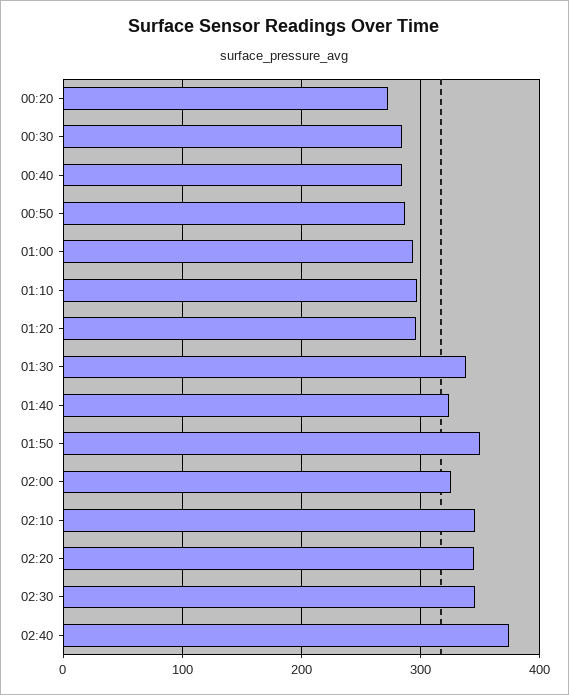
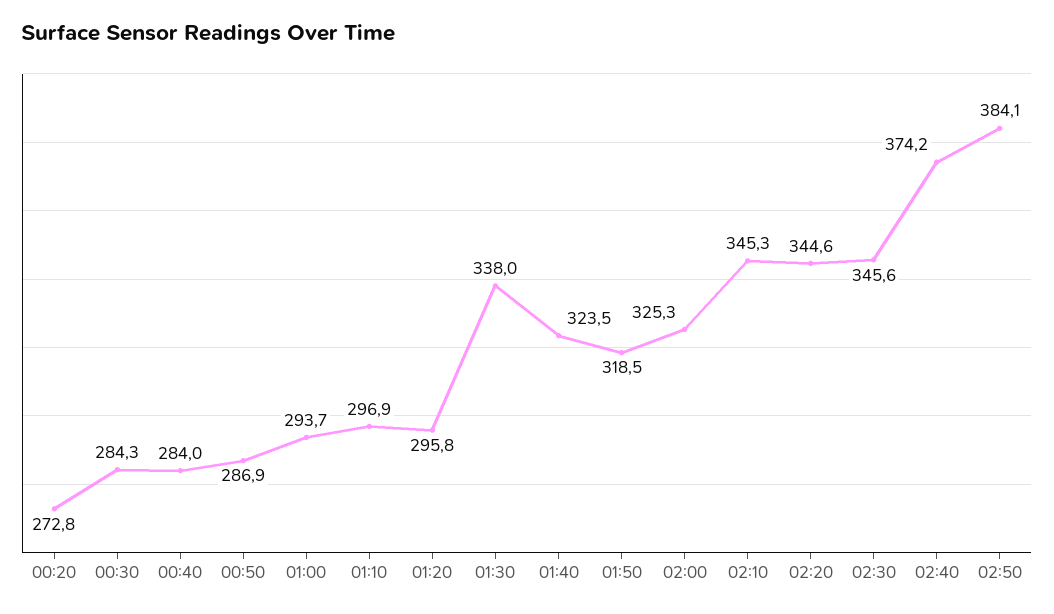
01:50: 350 -> 318.5
02:50: none -> 384.1

